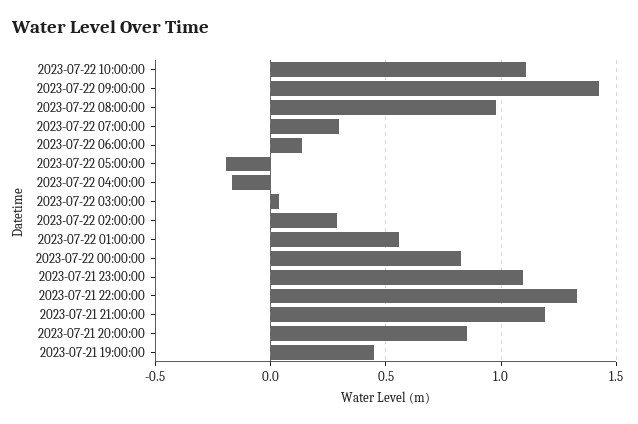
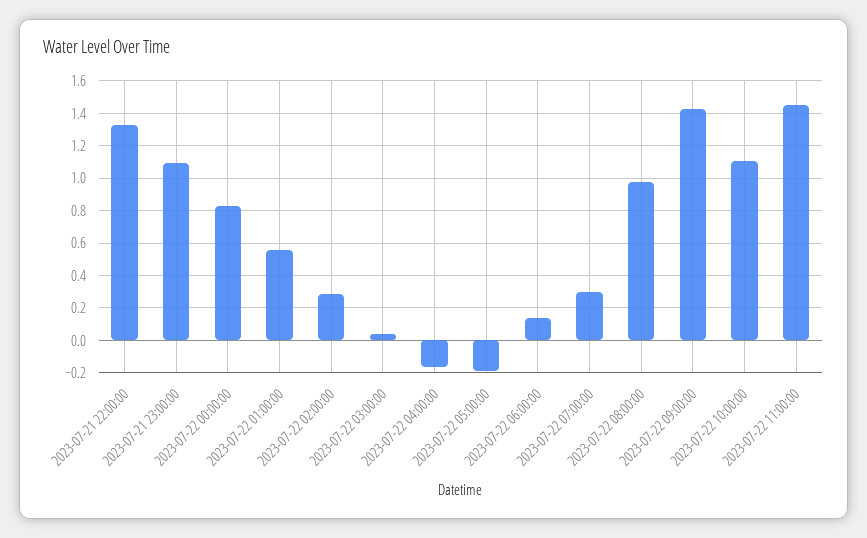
2023-07-21 21:00:00: 1.2 -> none
2023-07-21 20:00:00: 0.85 -> none
2023-07-21 19:00:00: 0.45 -> none
2023-07-22 11:00:00: none -> 1.45

